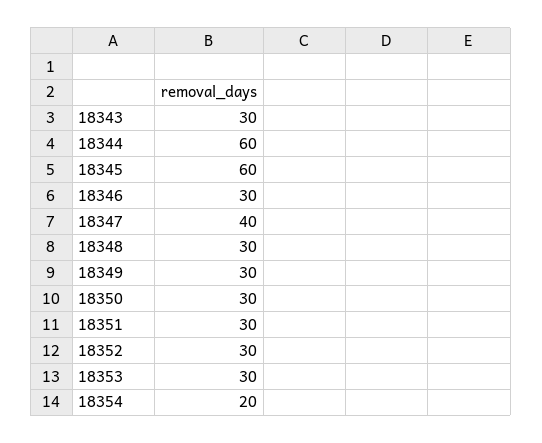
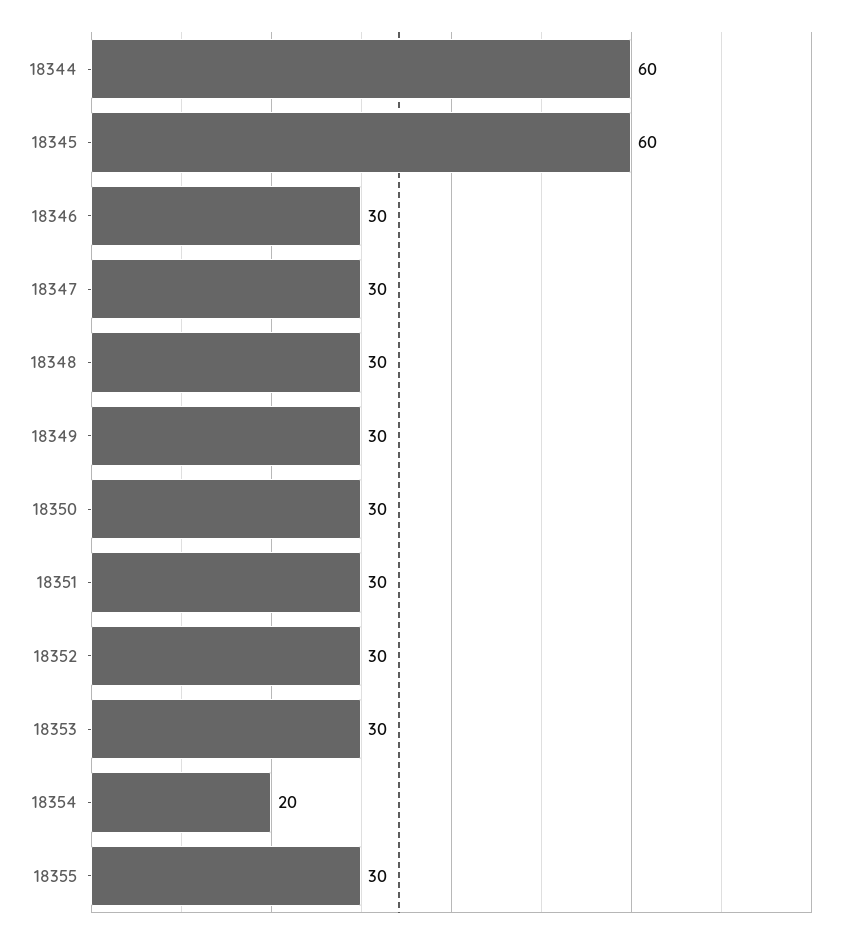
18343: 30 -> none
18347: 40 -> 30
18355: none -> 30

